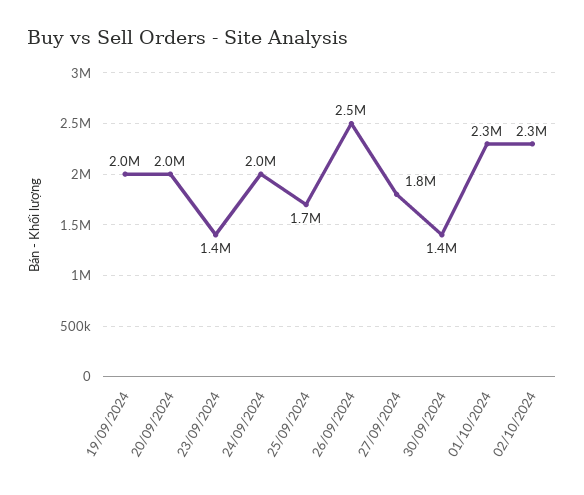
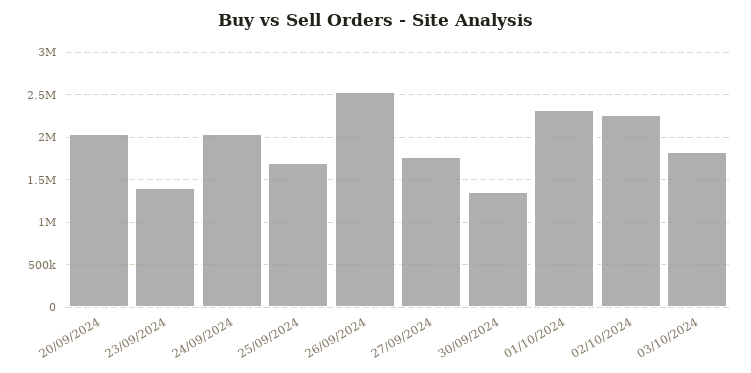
19/09/2024: 2000000 -> none
03/10/2024: none -> 1800000

